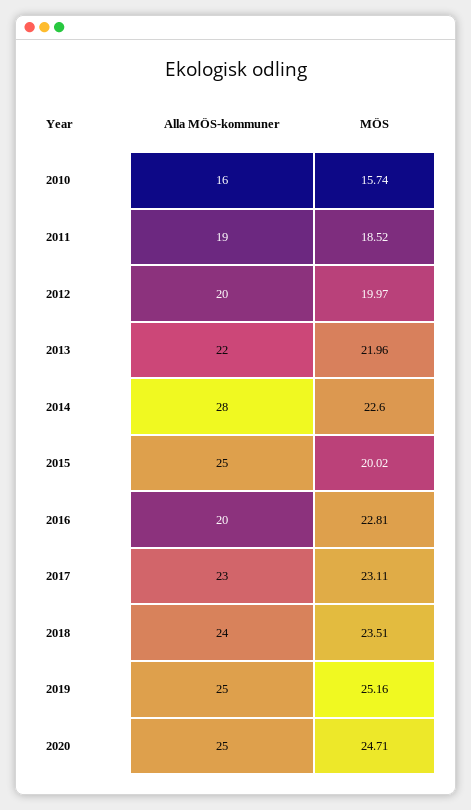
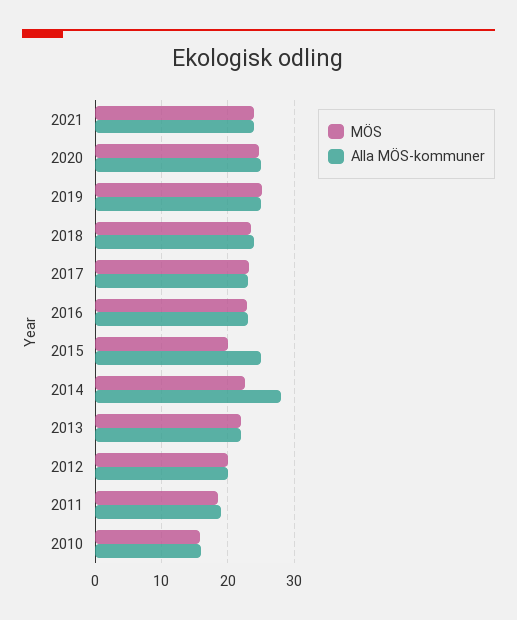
Alla MÖS-kommuner, 2016: 20 -> 23
MÖS, 2021: none -> 24
Alla MÖS-kommuner, 2021: none -> 24

